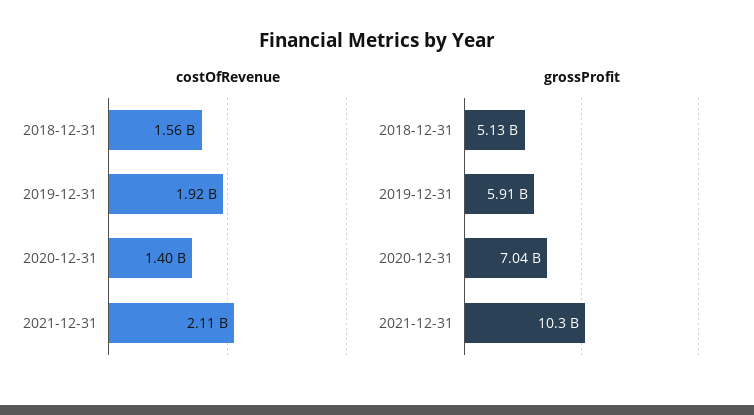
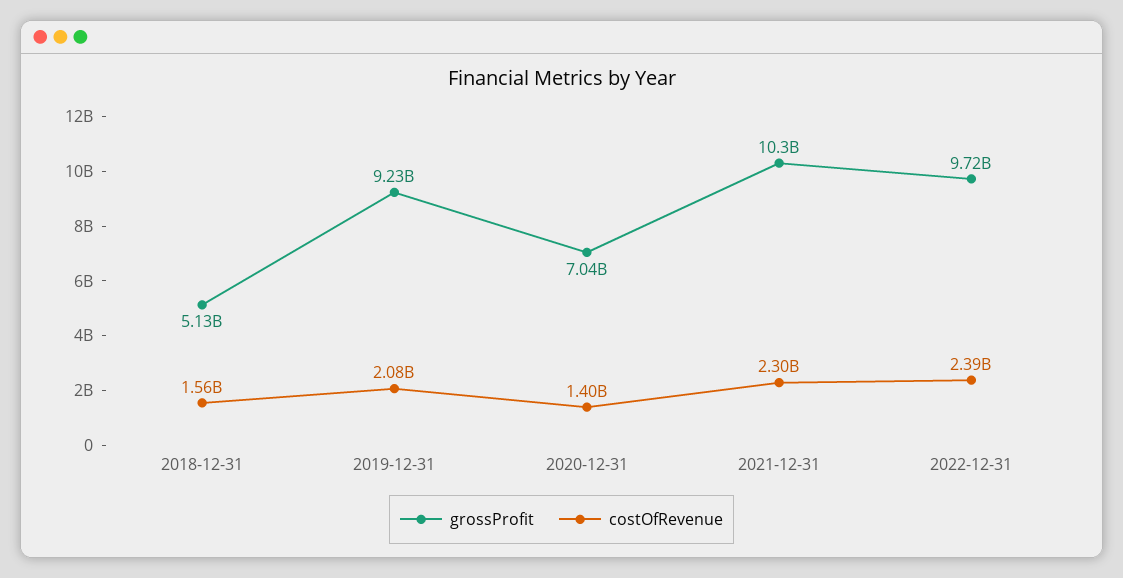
costOfRevenue, 2019-12-31: 1920000000 -> 2080000000
costOfRevenue, 2021-12-31: 2110000000 -> 2300000000
grossProfit, 2019-12-31: 5910000000 -> 9230000000
grossProfit, 2022-12-31: none -> 9720000000
costOfRevenue, 2022-12-31: none -> 2390000000

